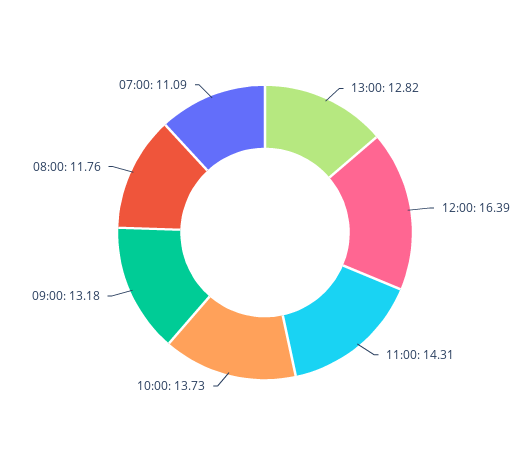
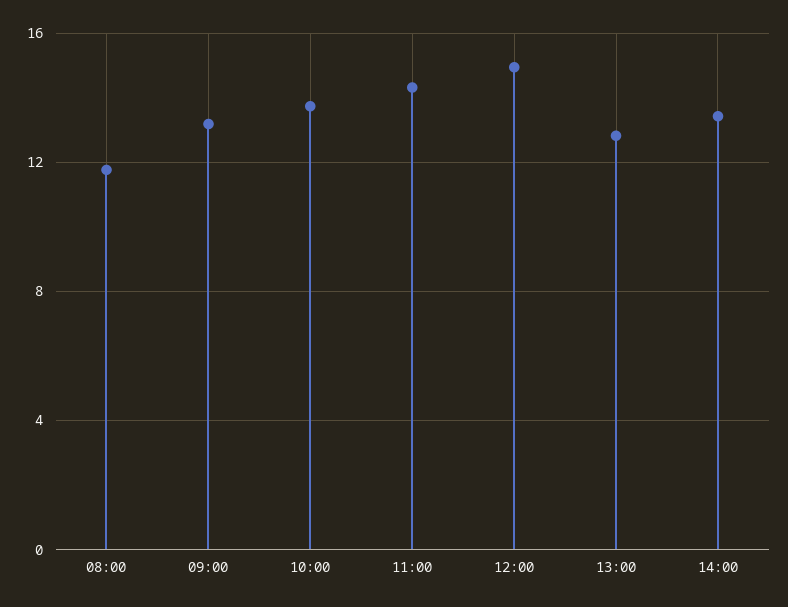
12:00: 16.39 -> 15
07:00: 11.09 -> none
14:00: none -> 13.5

